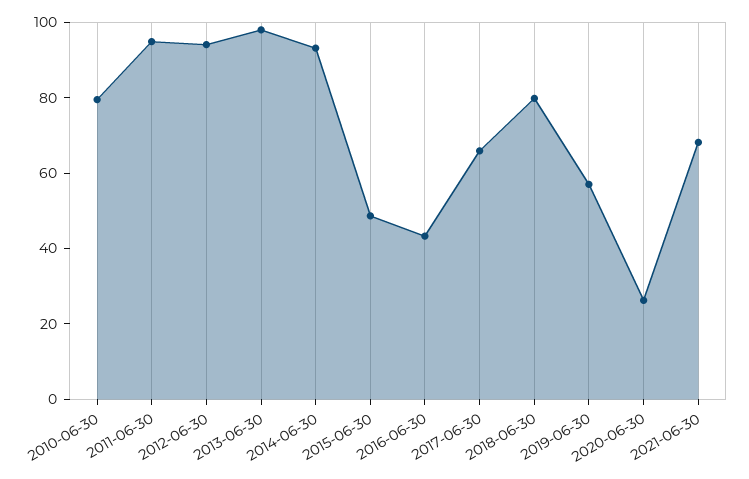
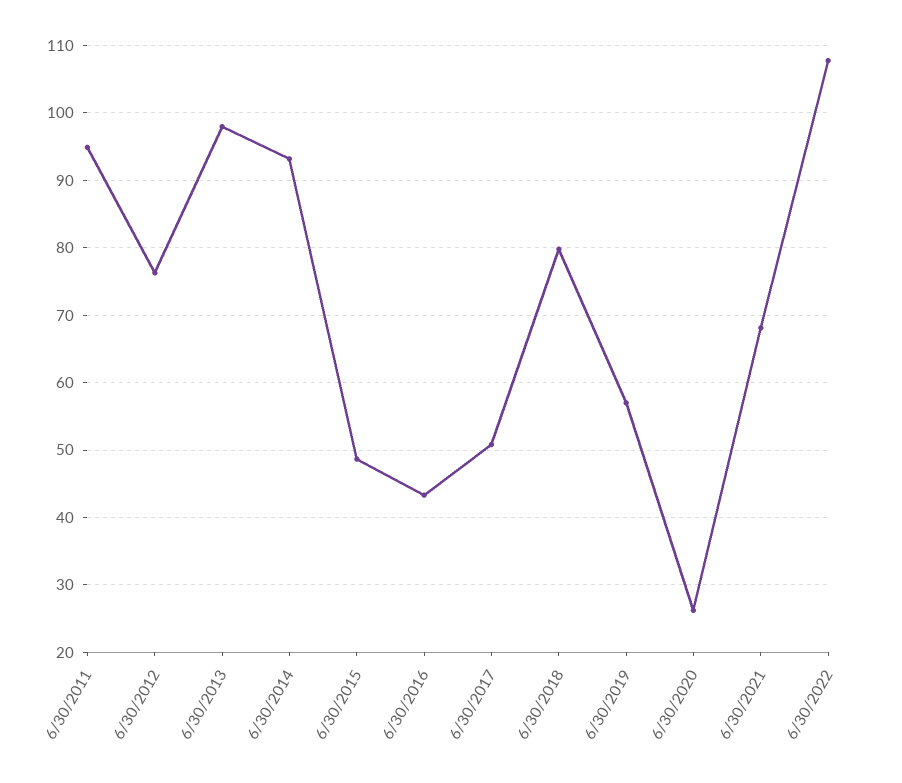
2010-06-30: 80 -> none
2012-06-30: 95 -> 76
2017-06-30: 65 -> 51
6/30/2022: none -> 108

